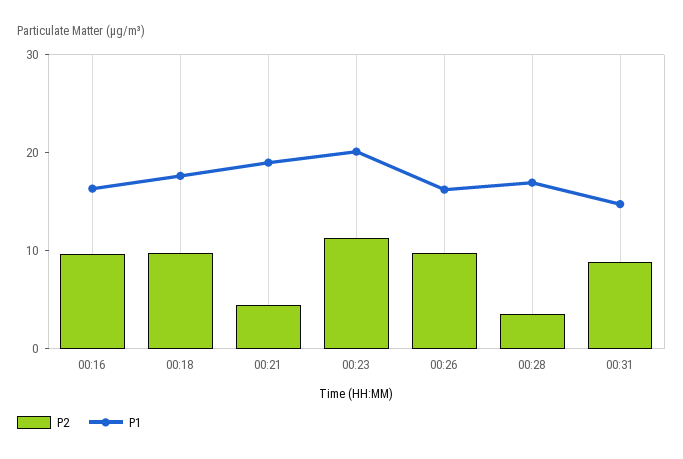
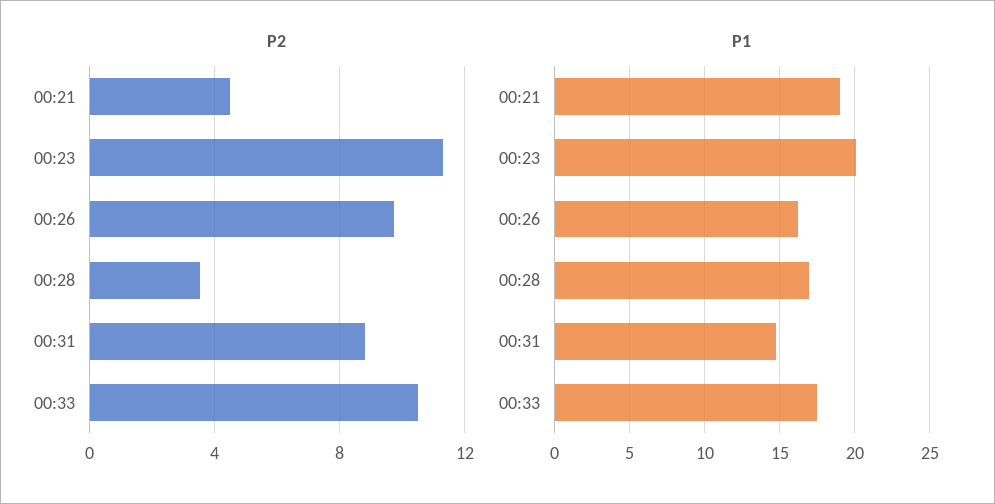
P2, 00:16: 10 -> none
P1, 00:16: 16 -> none
P2, 00:18: 10 -> none
P1, 00:18: 18 -> none
P2, 00:33: none -> 10.5
P1, 00:33: none -> 17.5

